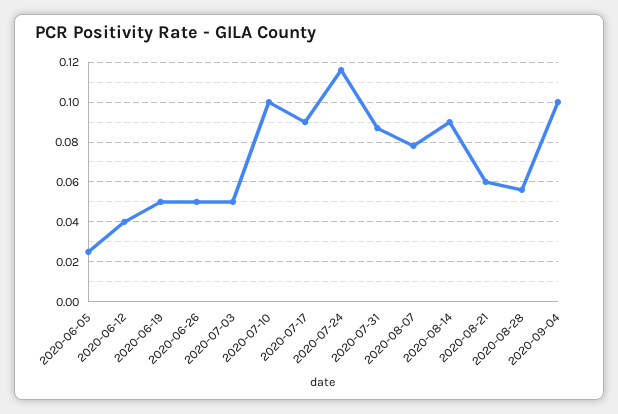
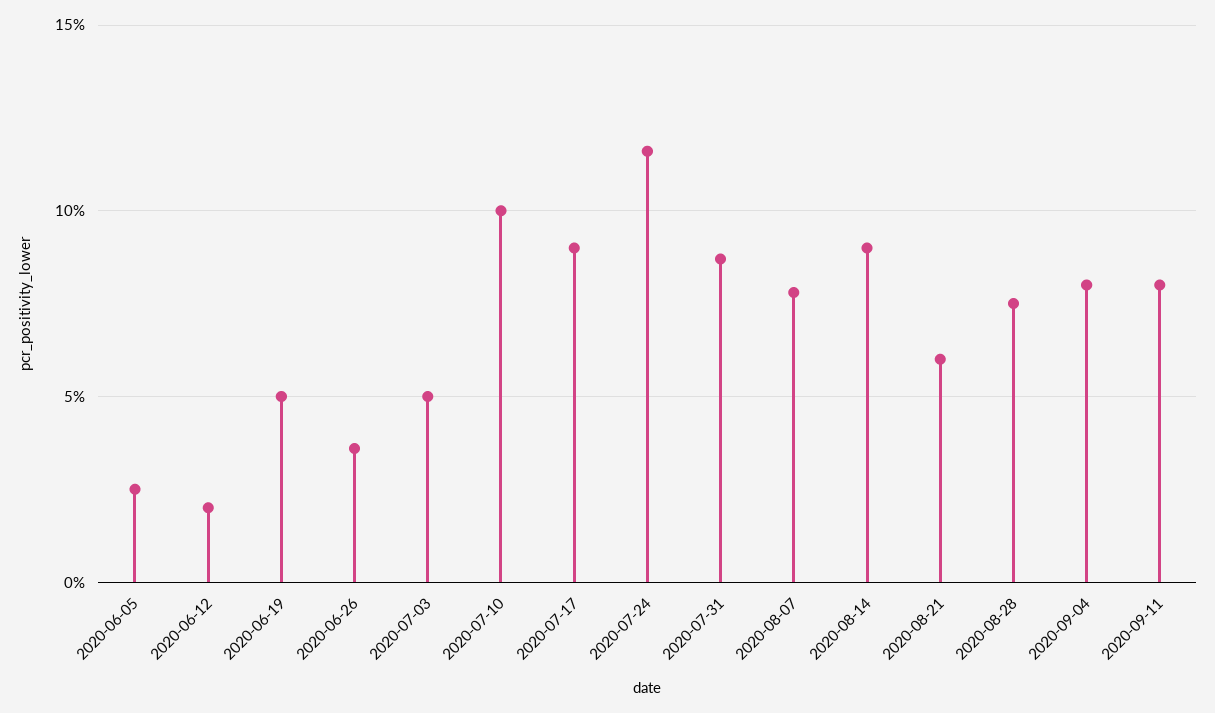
2020-06-12: 0.04 -> 0.02
2020-06-26: 0.05 -> 0.035
2020-08-28: 0.055 -> 0.075
2020-09-04: 0.1 -> 0.08
2020-09-11: none -> 0.08

